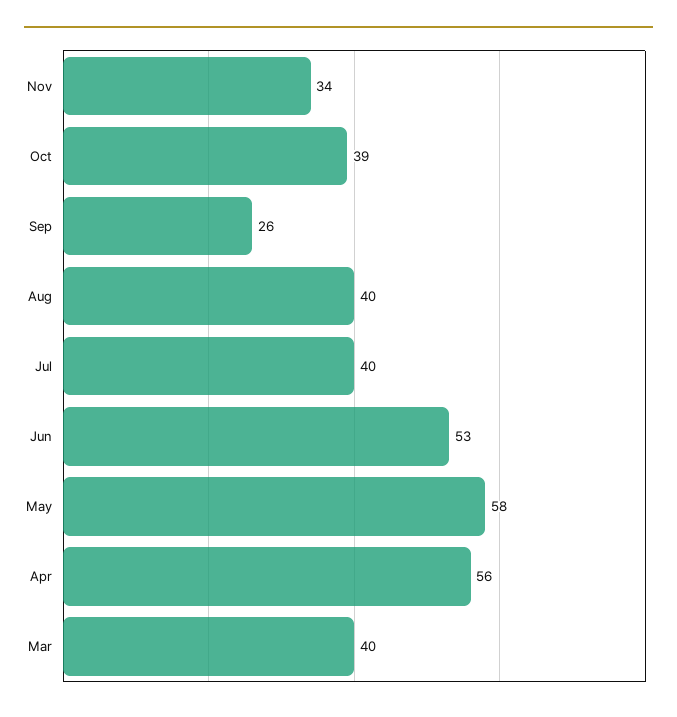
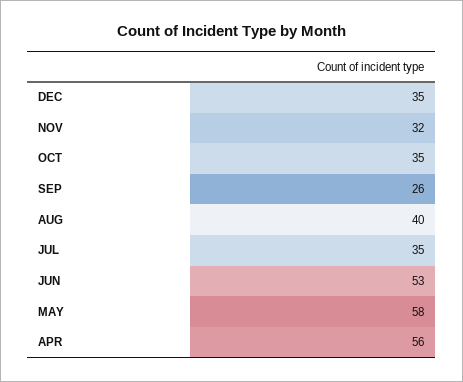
Nov: 34 -> 32
Oct: 39 -> 35
Jul: 40 -> 35
Mar: 40 -> none
DEC: none -> 35

